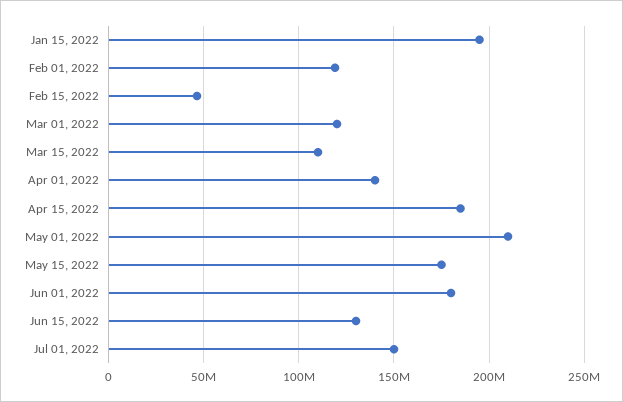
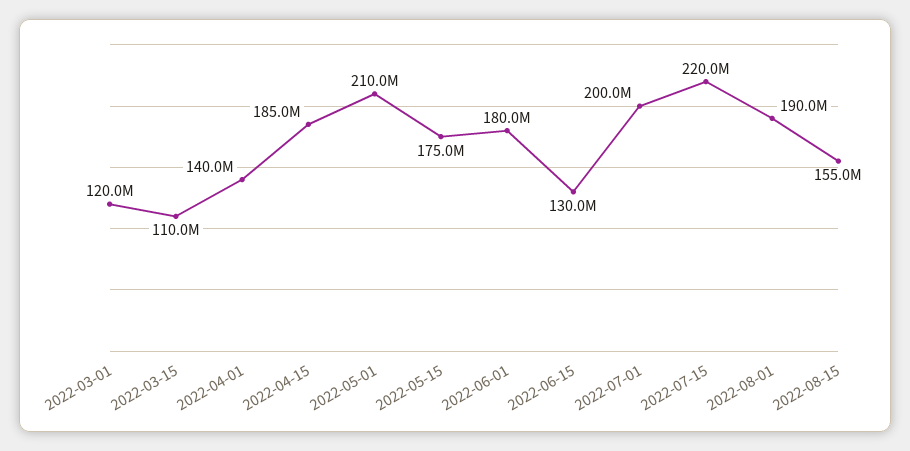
Jan 15, 2022: 195000000 -> none
Feb 01, 2022: 120000000 -> none
Feb 15, 2022: 45000000 -> none
Jul 01, 2022: 150000000 -> 200000000
2022-07-15: none -> 220000000
2022-08-01: none -> 190000000
2022-08-15: none -> 155000000

